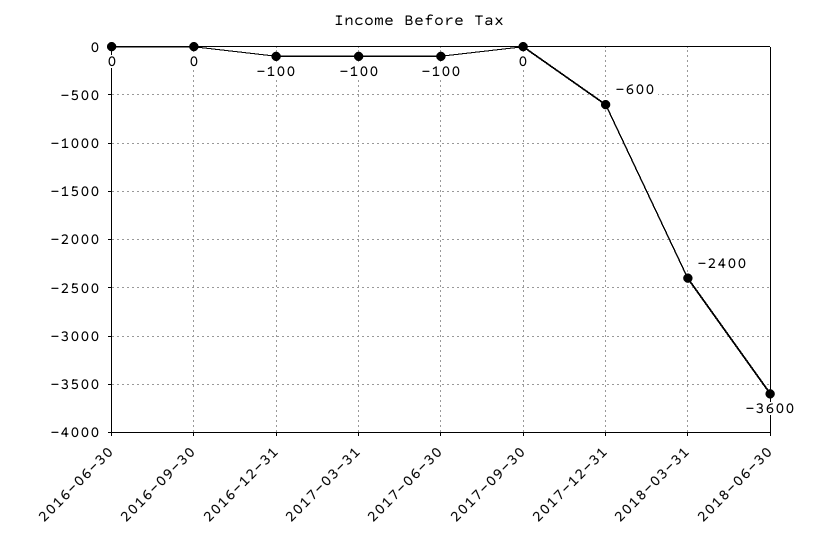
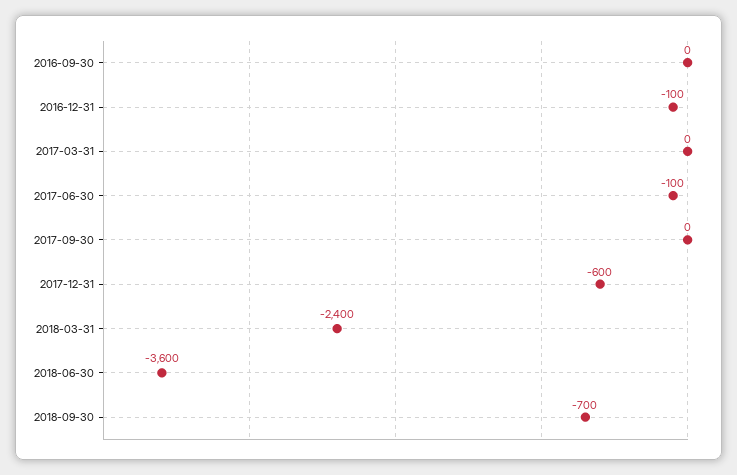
2016-06-30: 0 -> none
2017-03-31: -100 -> 0
2018-09-30: none -> -700

